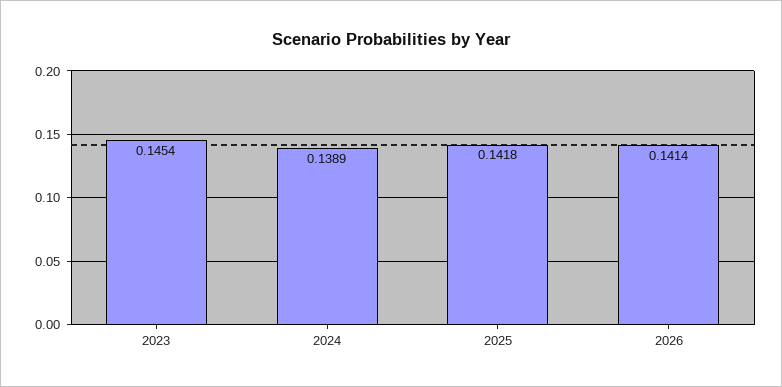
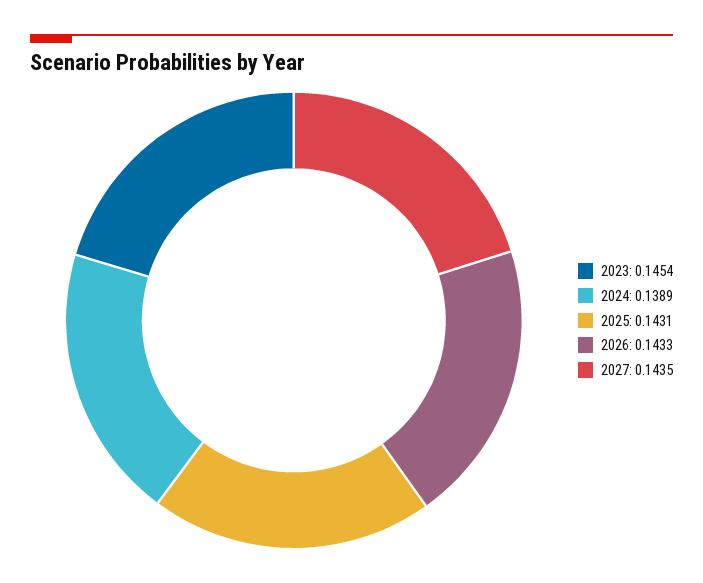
2025: 0.1418 -> 0.1431
2026: 0.1414 -> 0.1433
2027: none -> 0.1435

